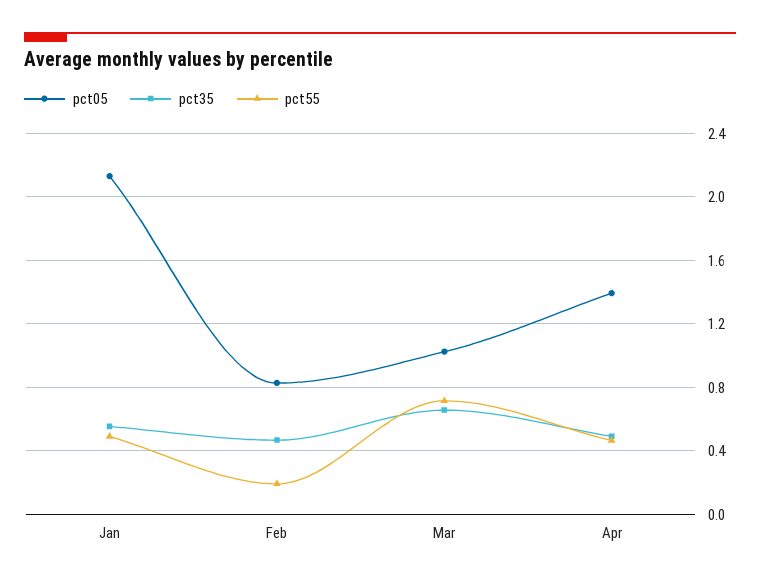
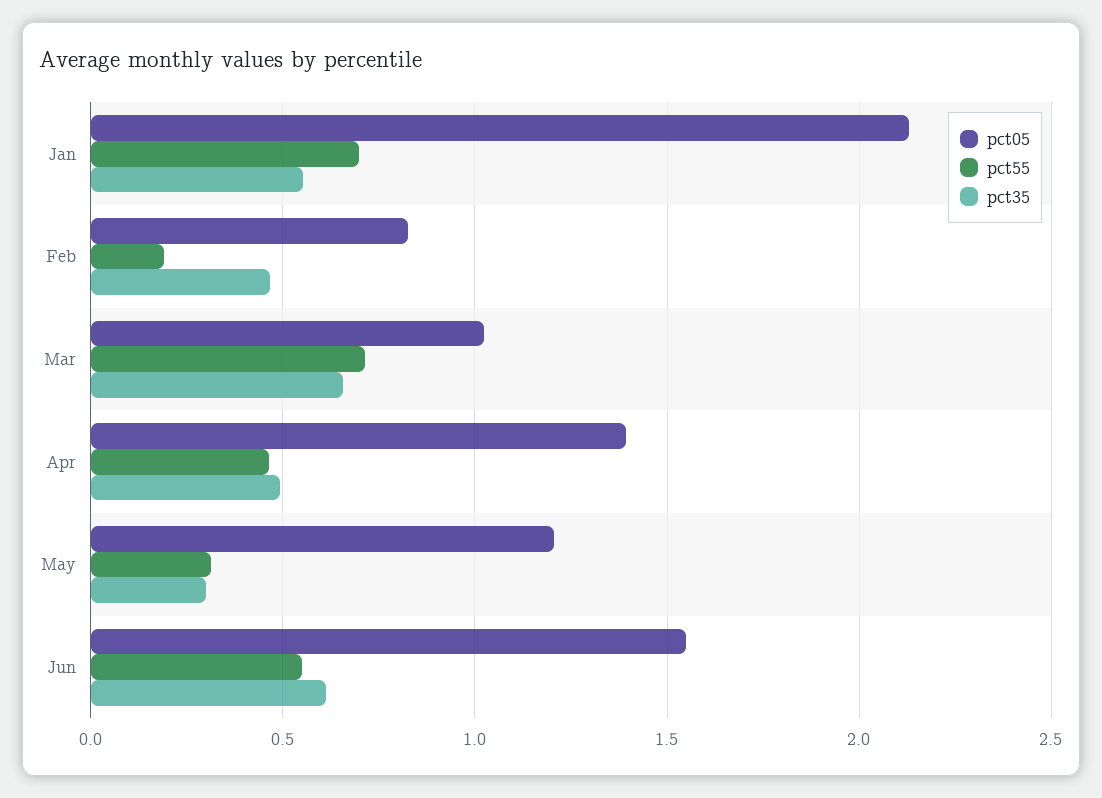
pct55, Jan: 0.5 -> 0.7
pct05, May: none -> 1.2
pct55, May: none -> 0.3
pct35, May: none -> 0.3
pct05, Jun: none -> 1.55
pct55, Jun: none -> 0.55
pct35, Jun: none -> 0.6

